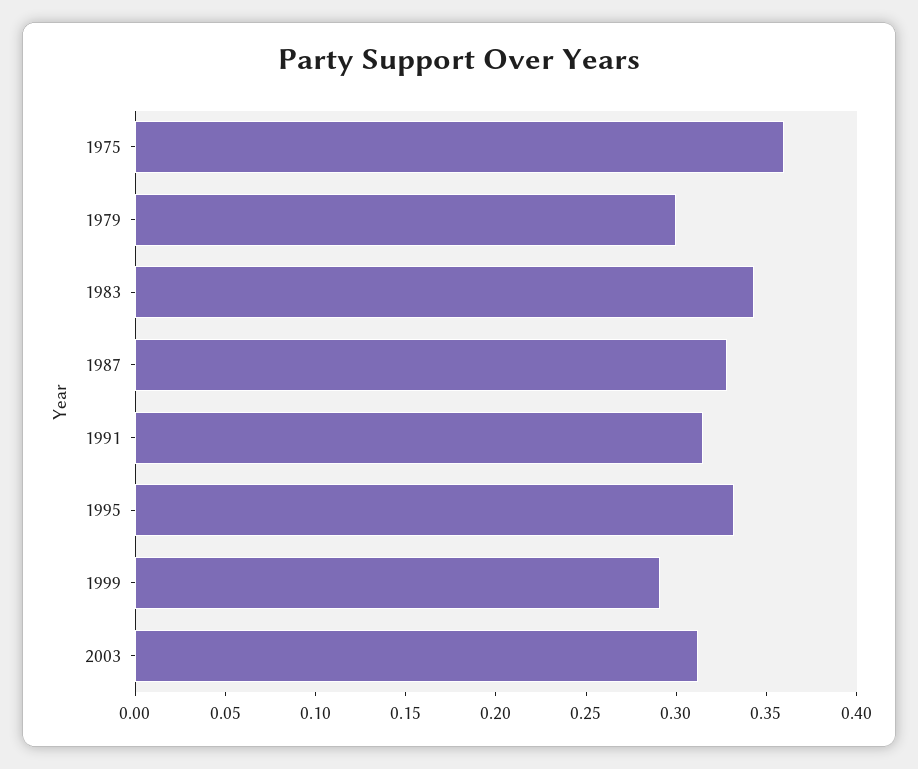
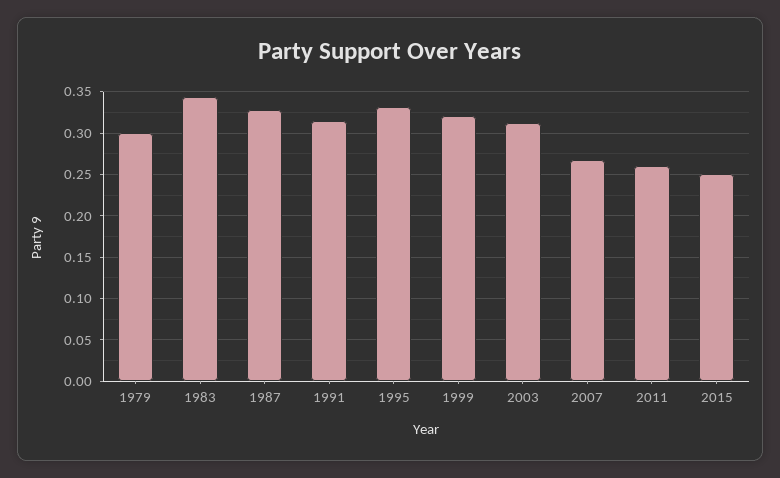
1975: 0.36 -> none
1999: 0.29 -> 0.32
2007: none -> 0.27
2011: none -> 0.26
2015: none -> 0.25

